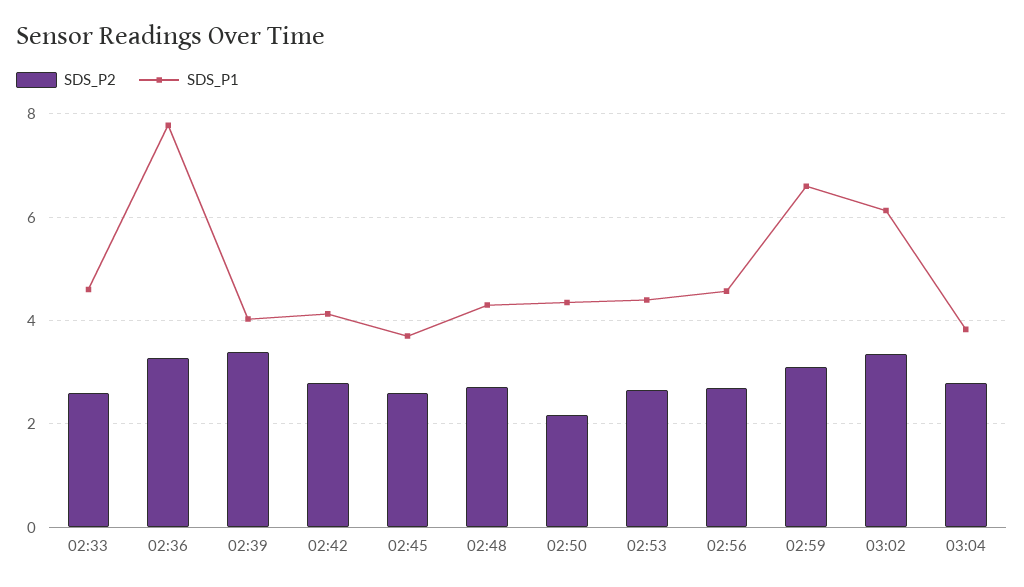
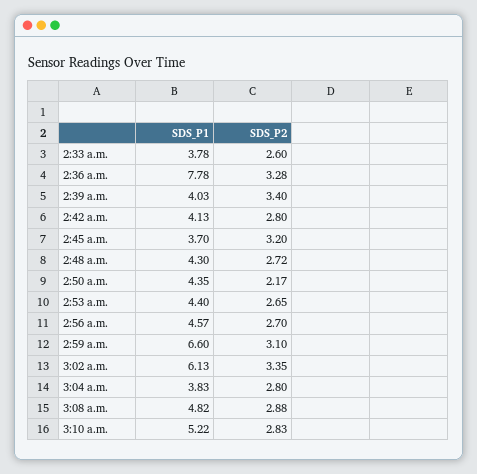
SDS_P1, 02:33: 4.6 -> 3.78
SDS_P2, 02:45: 2.6 -> 3.2
SDS_P1, 3:08 a.m.: none -> 4.82
SDS_P2, 3:08 a.m.: none -> 2.88
SDS_P1, 3:10 a.m.: none -> 5.22
SDS_P2, 3:10 a.m.: none -> 2.83

